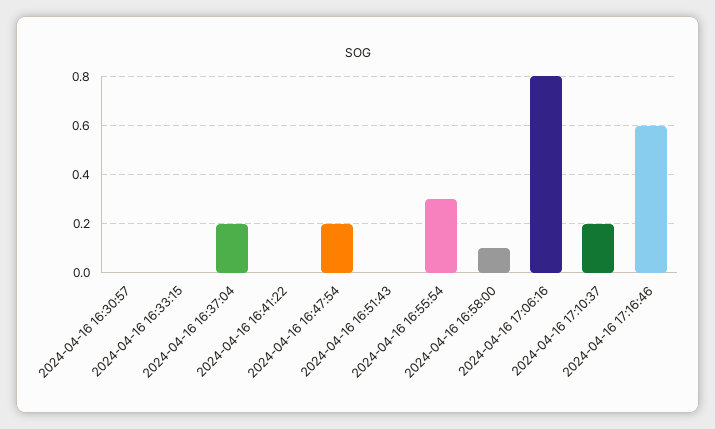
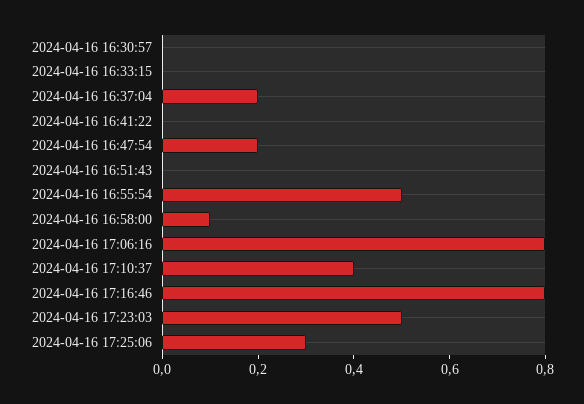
2024-04-16 16:55:54: 0.3 -> 0.5
2024-04-16 17:10:37: 0.2 -> 0.4
2024-04-16 17:16:46: 0.6 -> 0.8
2024-04-16 17:23:03: none -> 0.5
2024-04-16 17:25:06: none -> 0.3

